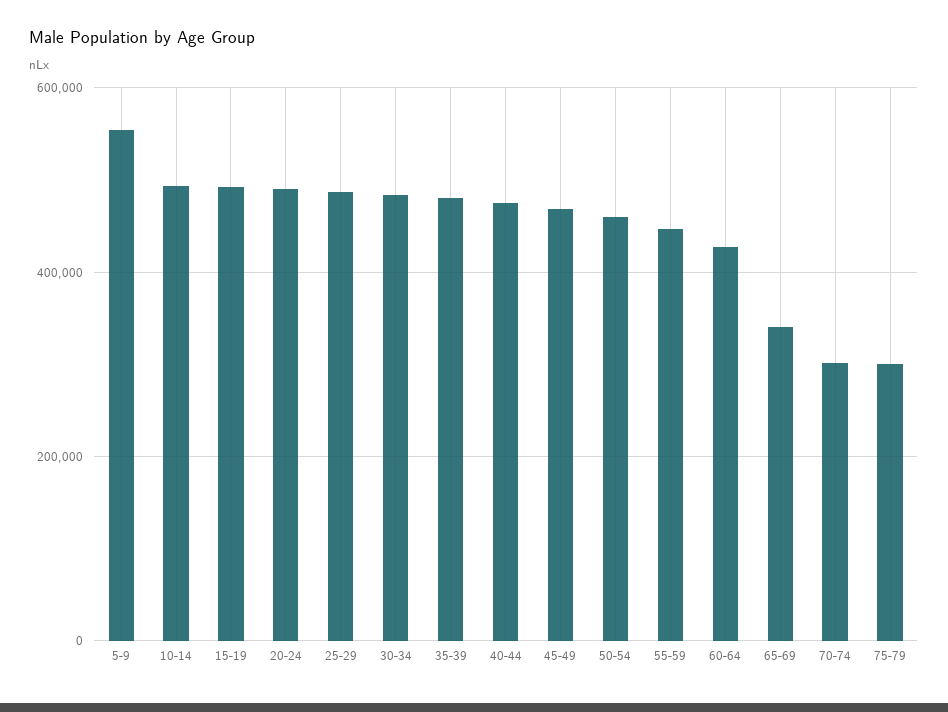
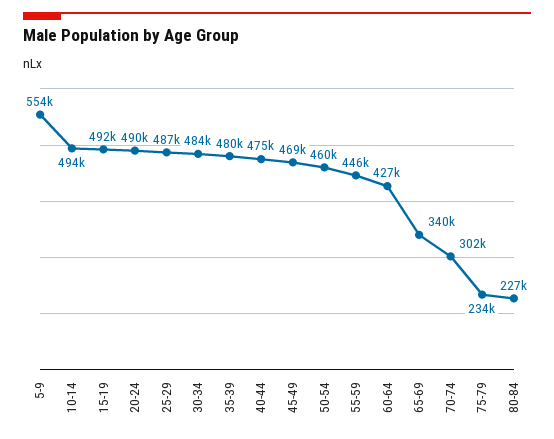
75-79: 300000 -> 234000
80-84: none -> 227000

